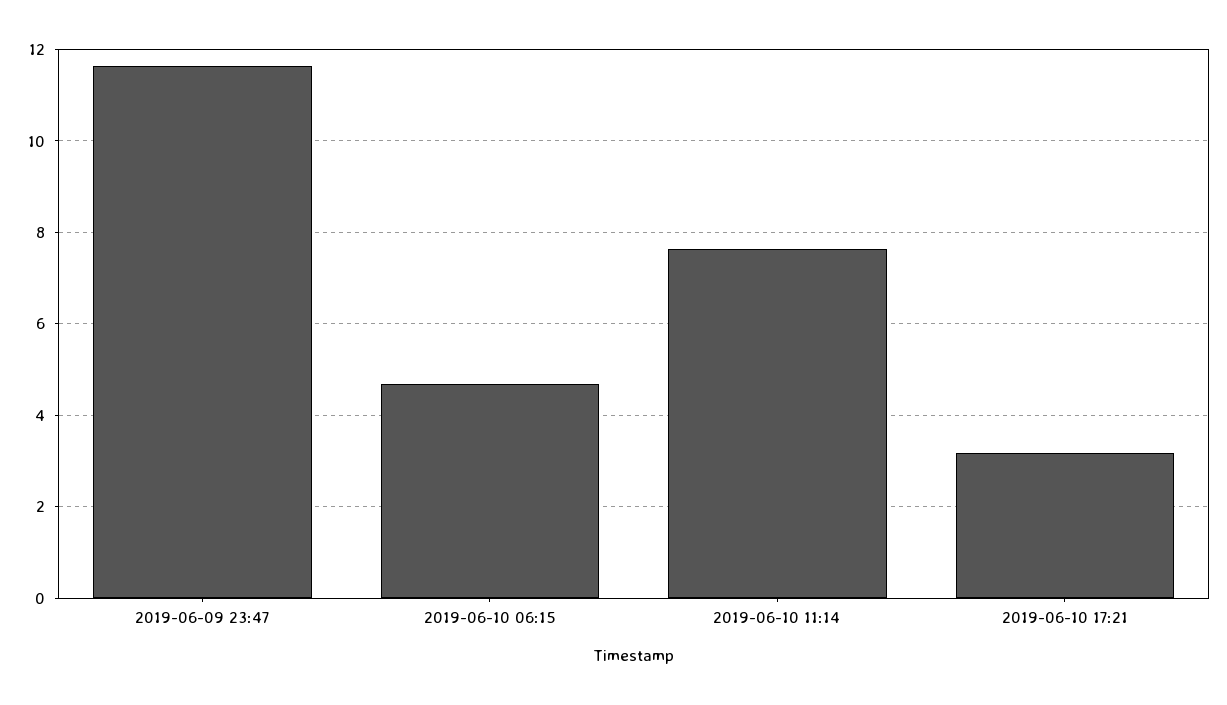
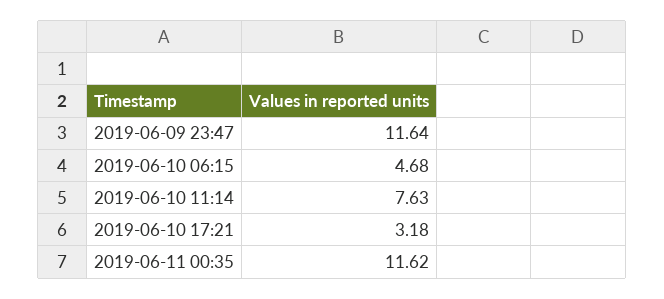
2019-06-11 00:35: none -> 11.62

